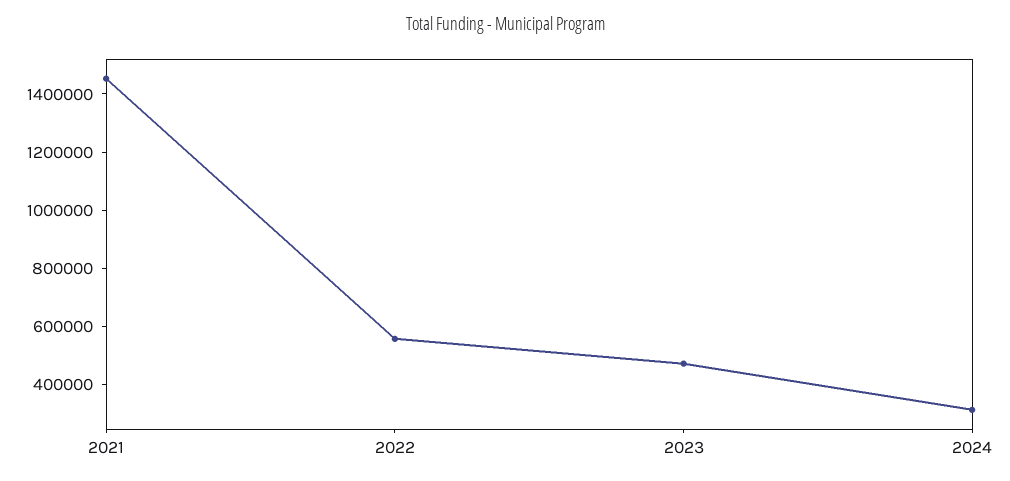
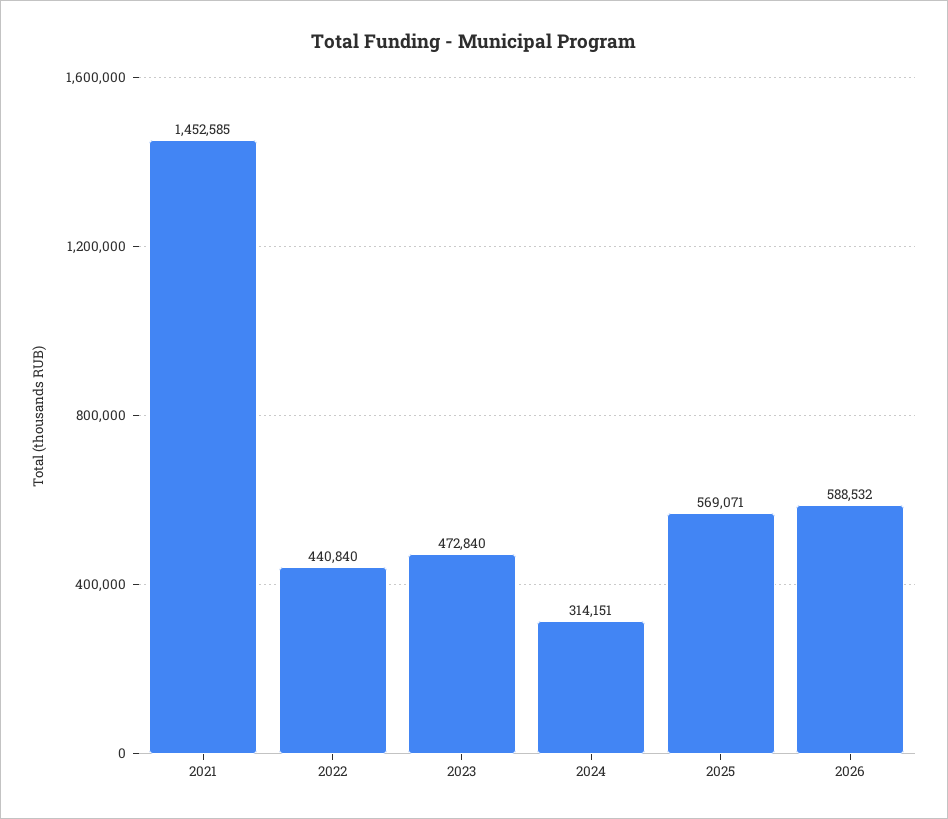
2022: 550000 -> 440840
2025: none -> 569071
2026: none -> 588532

